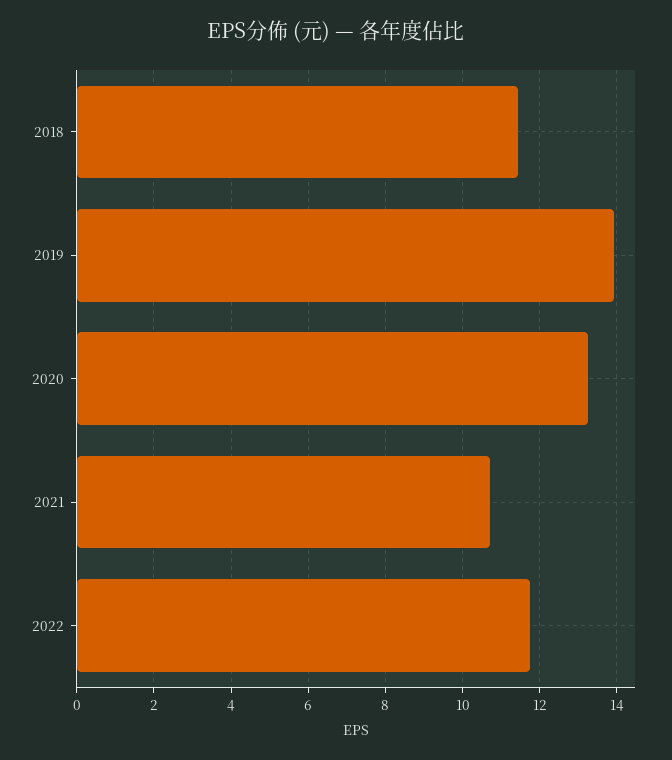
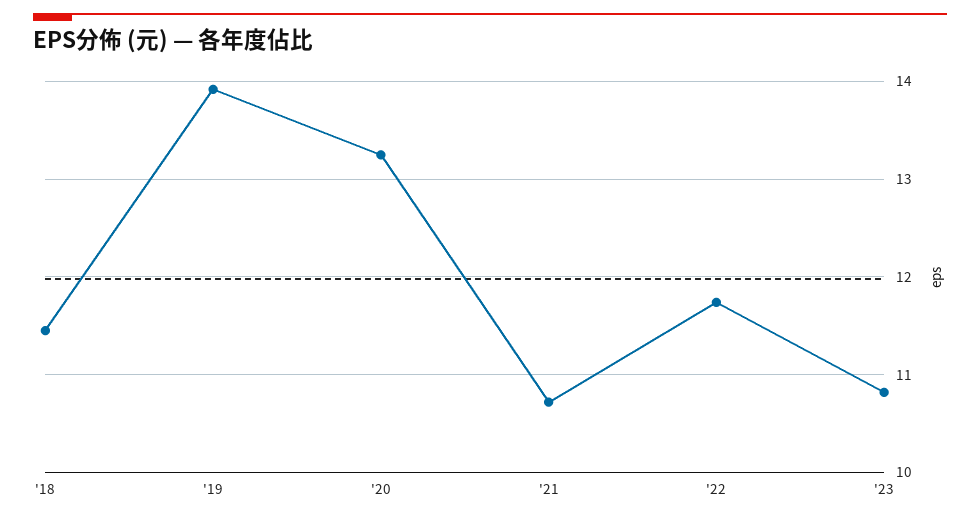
'23: none -> 10.8

